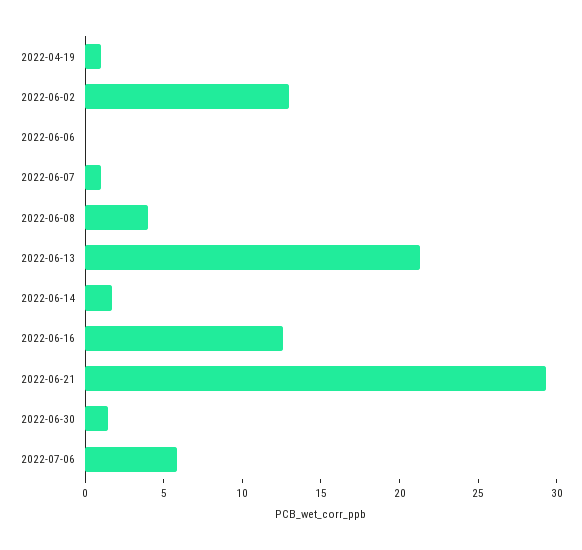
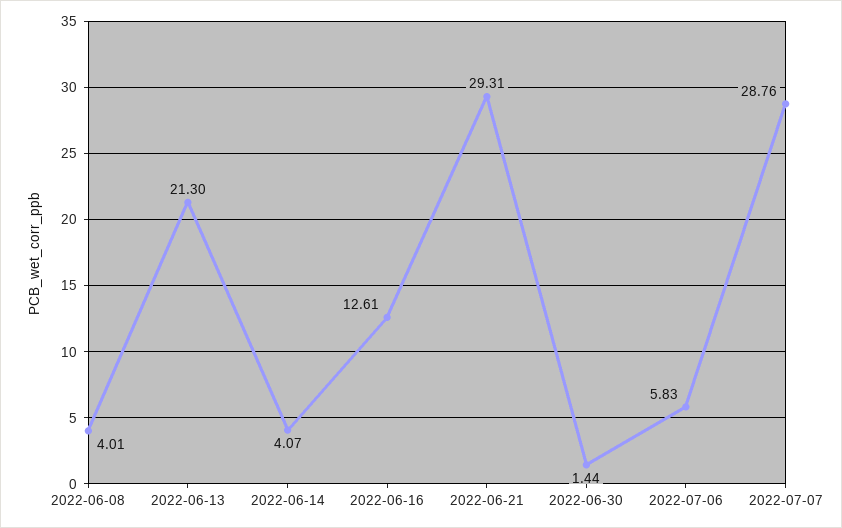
2022-04-19: 1 -> none
2022-06-02: 13 -> none
2022-06-06: 0 -> none
2022-06-07: 1 -> none
2022-06-14: 2 -> 4.07
2022-07-07: none -> 28.76

